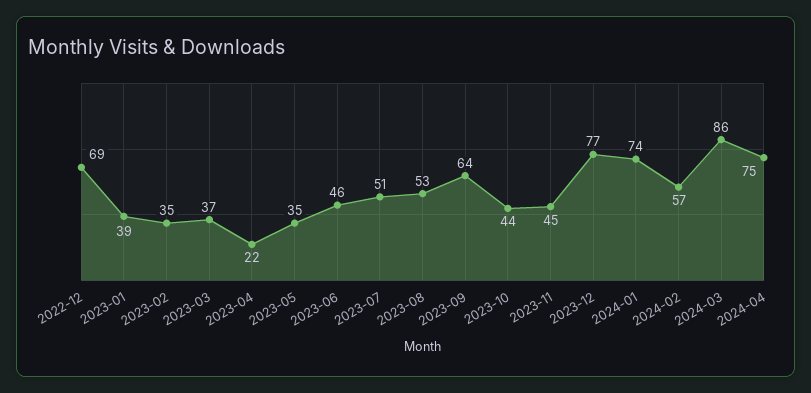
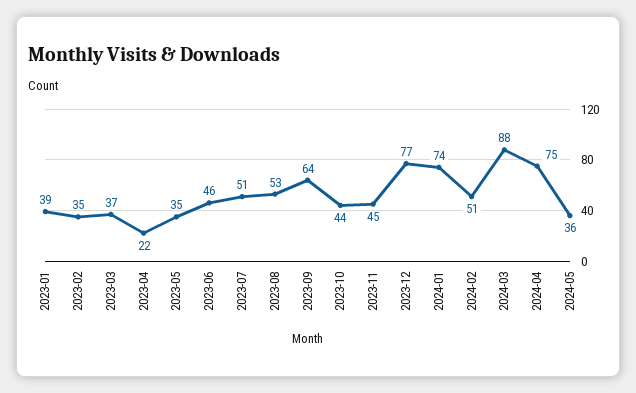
2022-12: 69 -> none
2024-02: 57 -> 51
2024-03: 86 -> 88
2024-05: none -> 36

